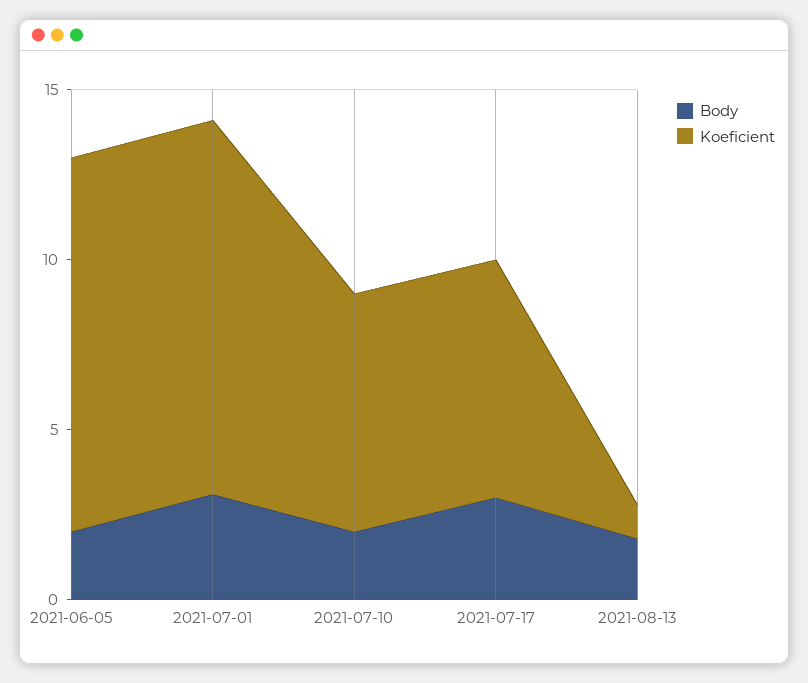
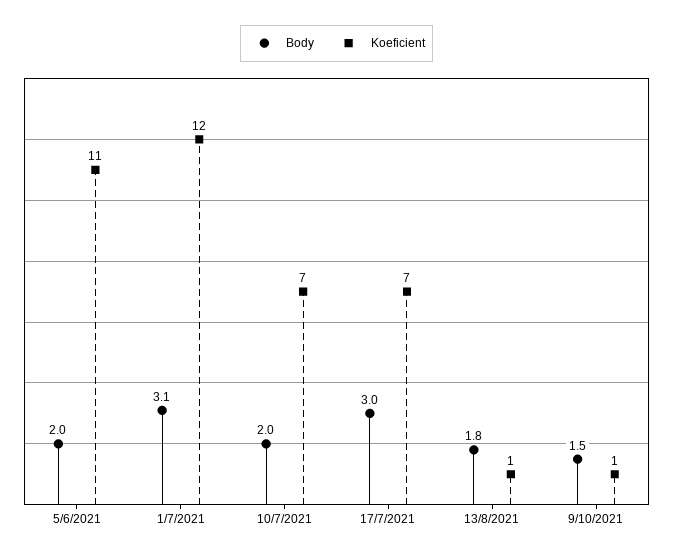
Koeficient, 2021-07-01: 11 -> 12
Body, 9/10/2021: none -> 1.5
Koeficient, 9/10/2021: none -> 1

